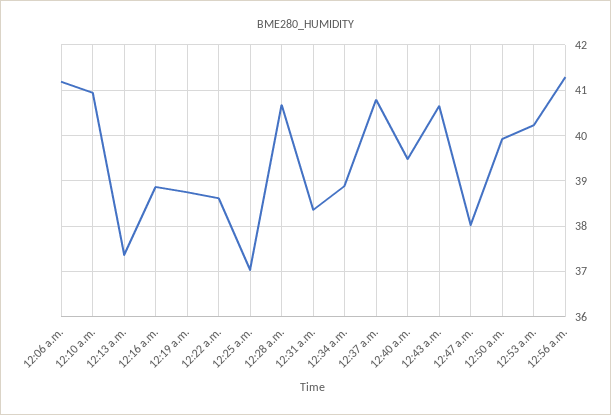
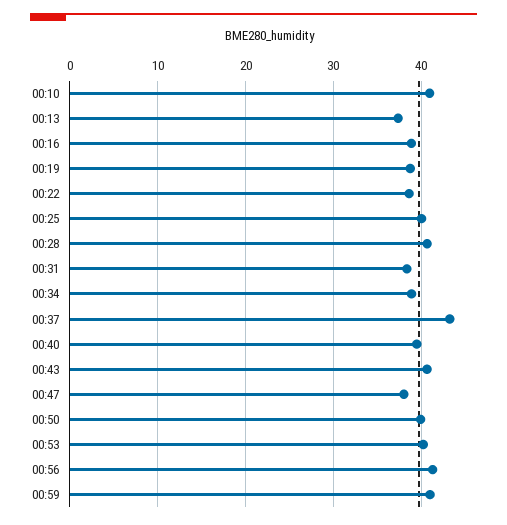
12:06 a.m.: 41.2 -> none
12:25 a.m.: 37 -> 40
12:37 a.m.: 40.8 -> 43
00:59: none -> 41

